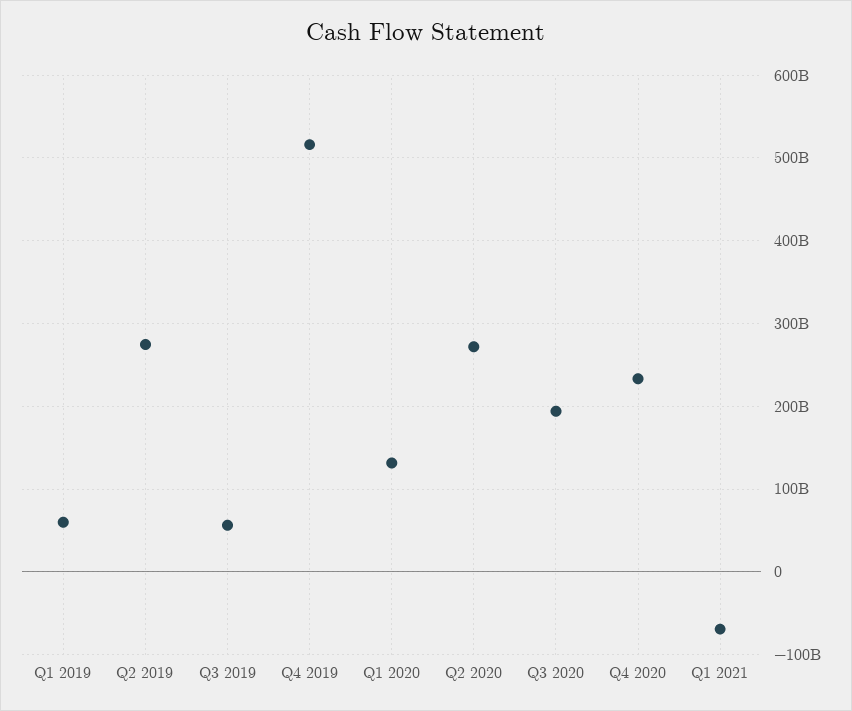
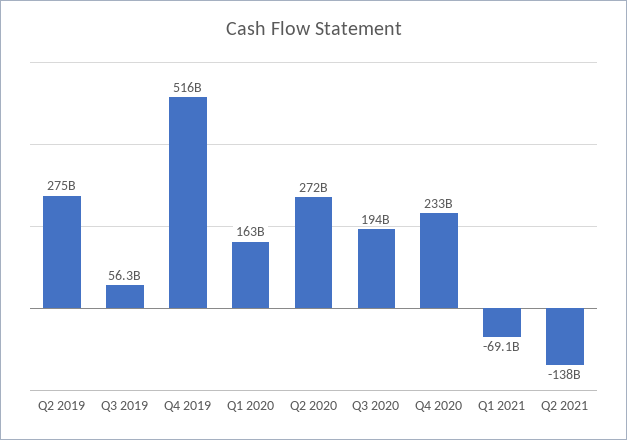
Q1 2019: 60000000000 -> none
Q1 2020: 130000000000 -> 163000000000
Q2 2021: none -> -138000000000

